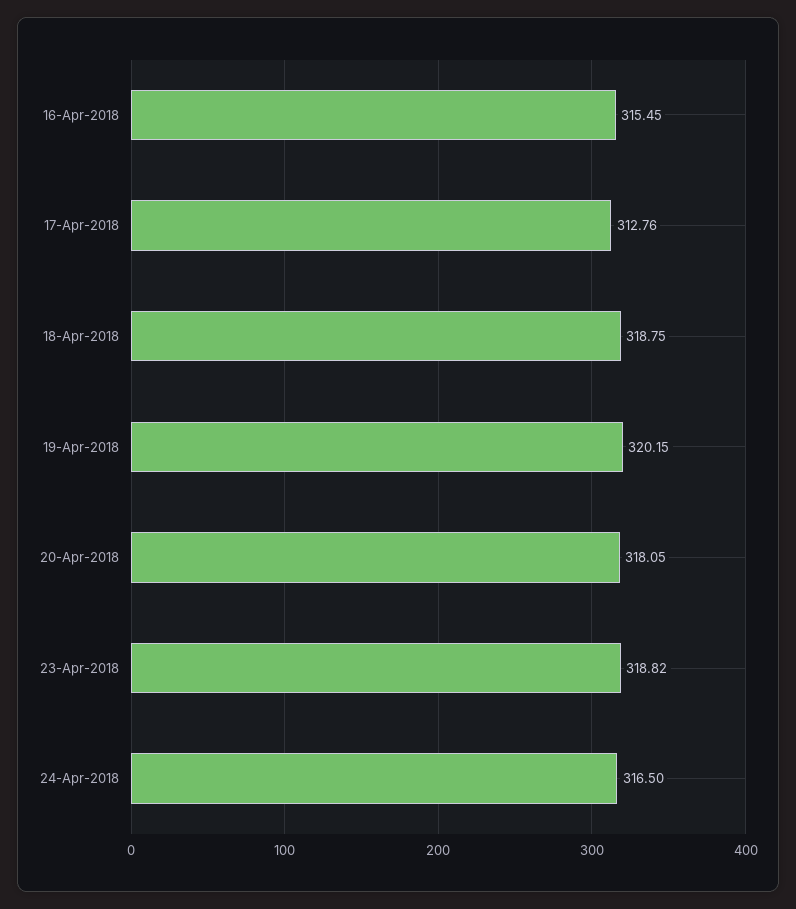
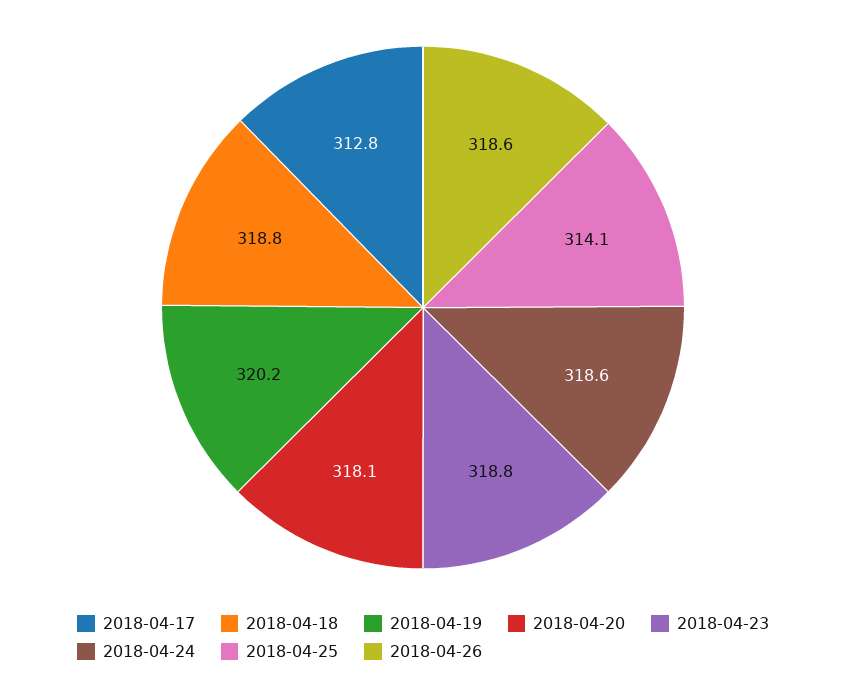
16-Apr-2018: 315.45 -> none
24-Apr-2018: 316.5 -> 318.6
2018-04-25: none -> 314.1
2018-04-26: none -> 318.6

